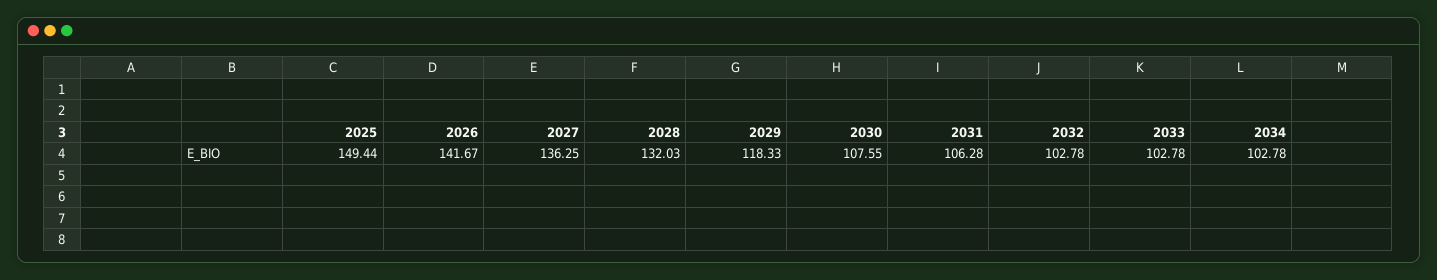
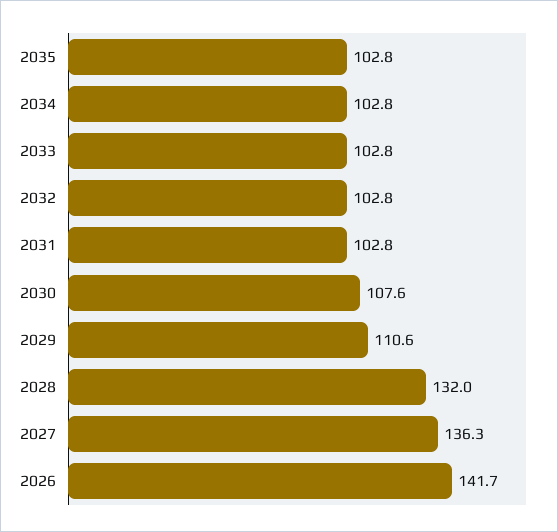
2025: 149.44 -> none
2029: 118.33 -> 110.6
2031: 106.28 -> 102.8
2035: none -> 102.8

